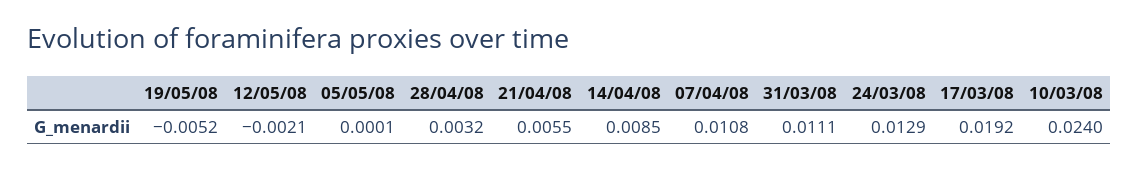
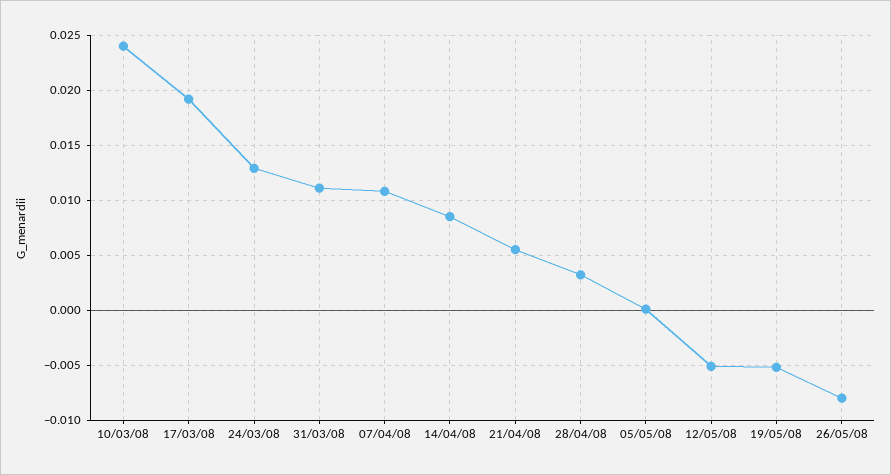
12/05/08: -0.0021 -> -0.005
26/05/08: none -> -0.008

